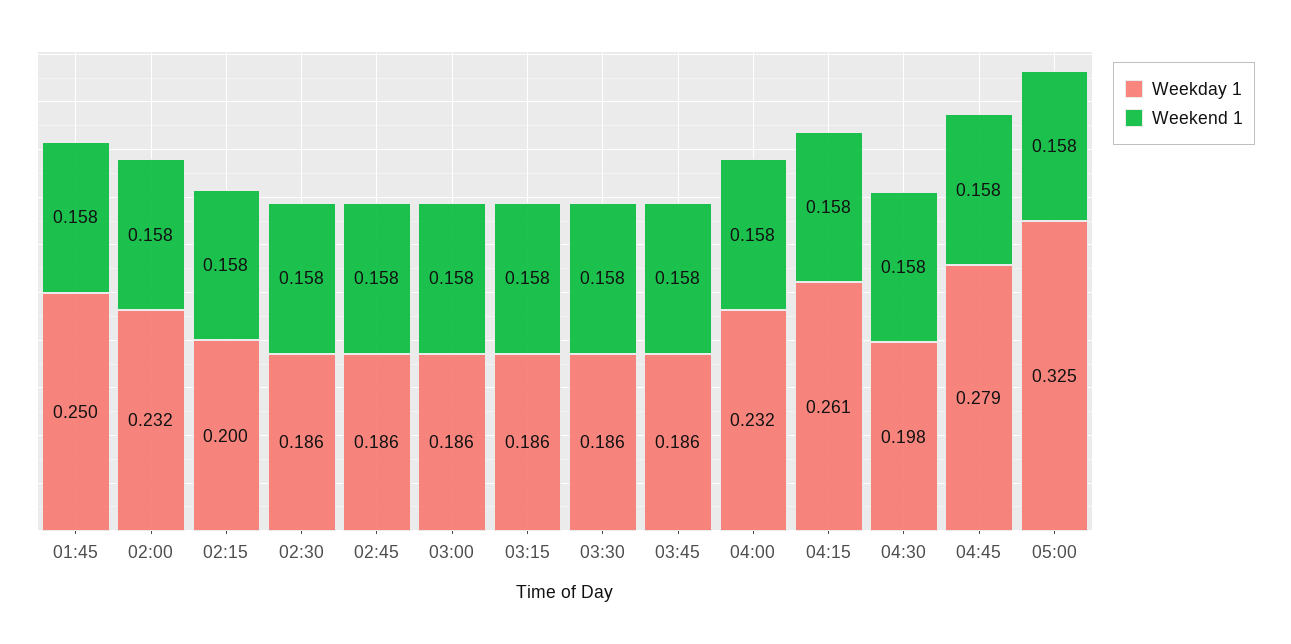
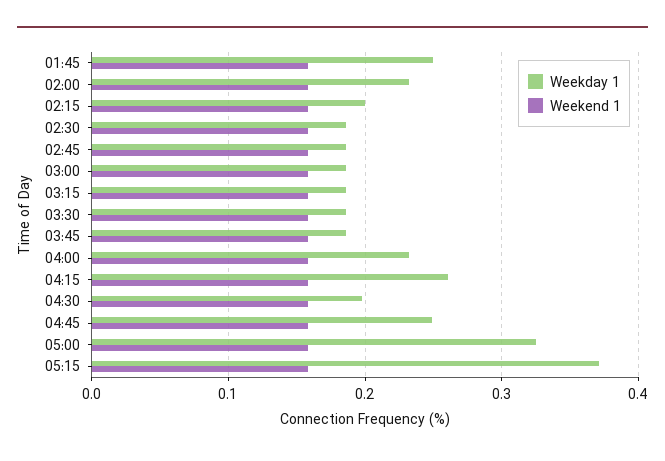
Weekday 1, 04:45: 0.279 -> 0.25
Weekday 1, 05:15: none -> 0.37
Weekend 1, 05:15: none -> 0.16

